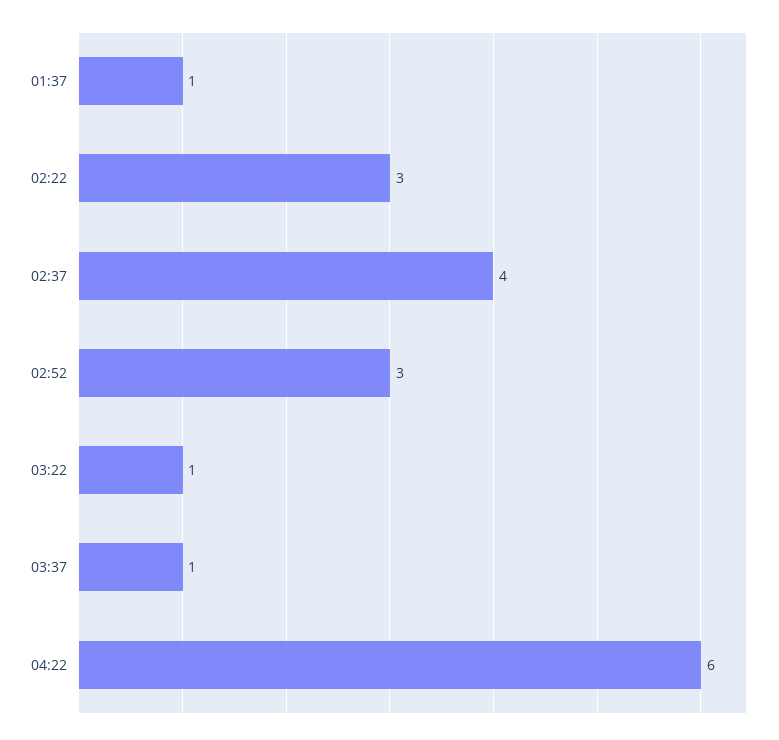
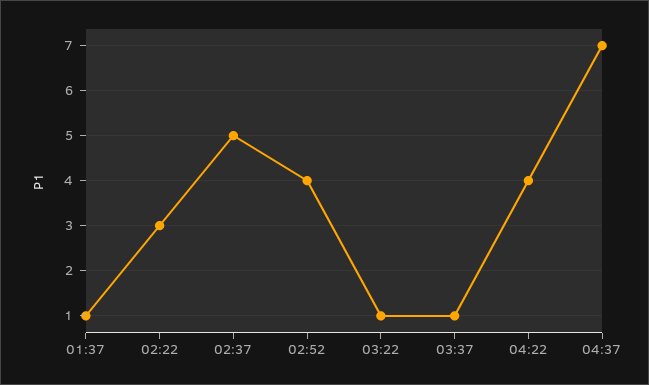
02:37: 4 -> 5
02:52: 3 -> 4
04:22: 6 -> 4
04:37: none -> 7

